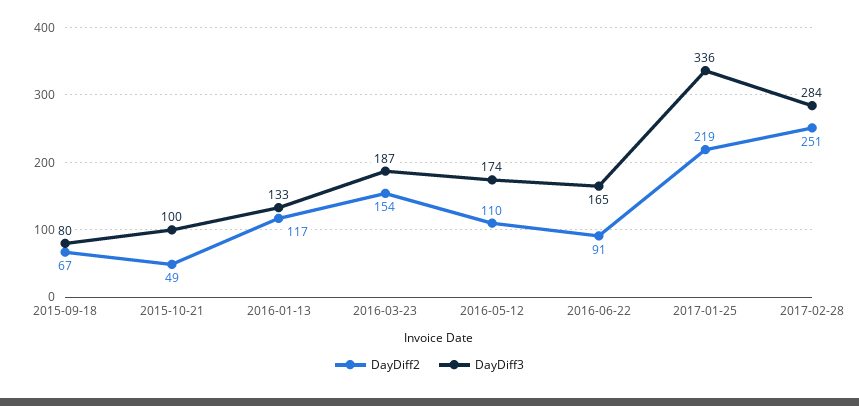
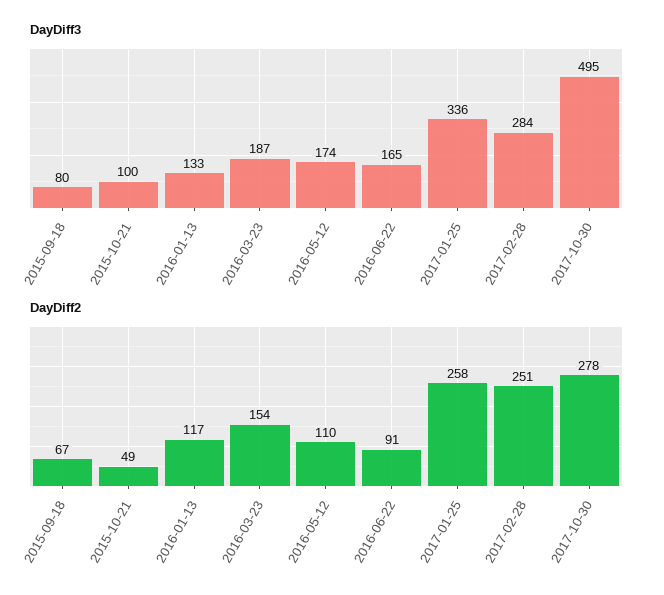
DayDiff2, 2017-01-25: 219 -> 258
DayDiff3, 2017-10-30: none -> 495
DayDiff2, 2017-10-30: none -> 278

